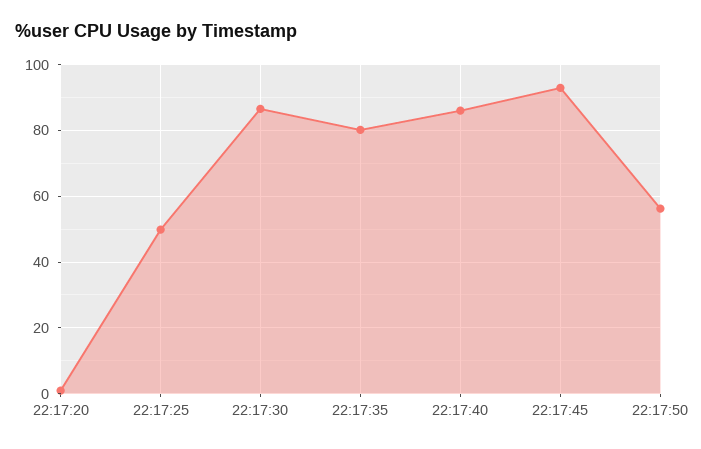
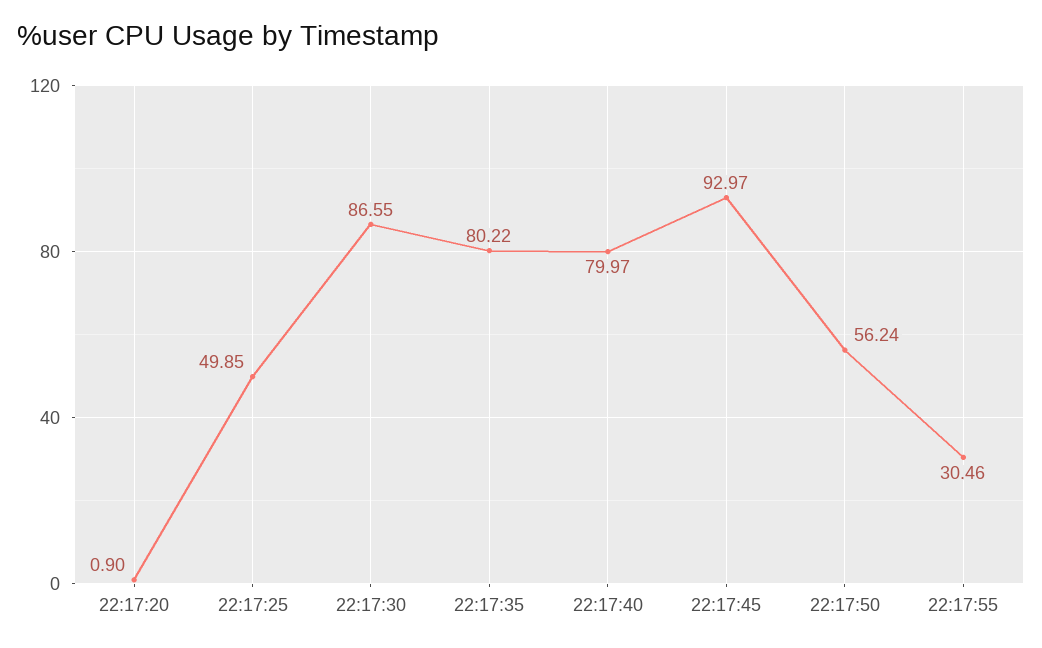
22:17:40: 86 -> 79.97
22:17:55: none -> 30.46

